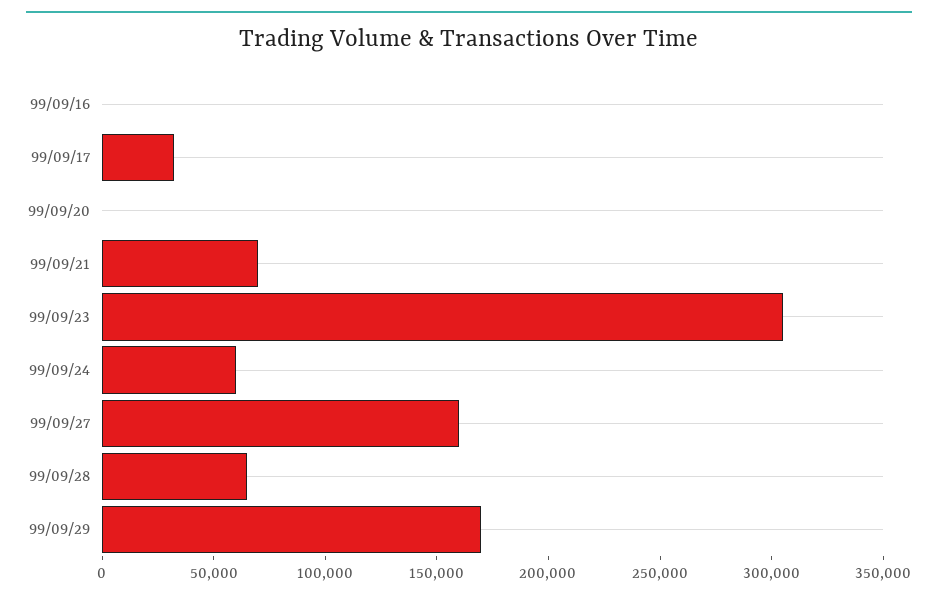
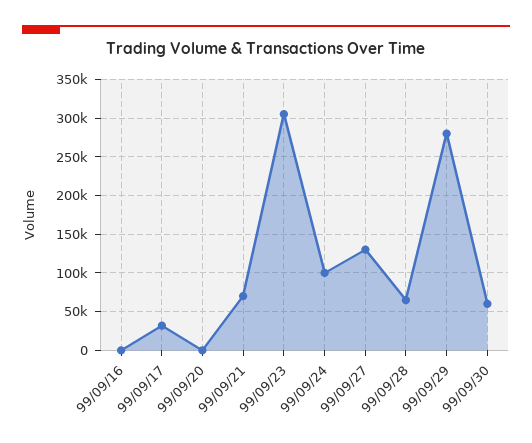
99/09/24: 60000 -> 100000
99/09/27: 160000 -> 130000
99/09/29: 170000 -> 280000
99/09/30: none -> 60000

